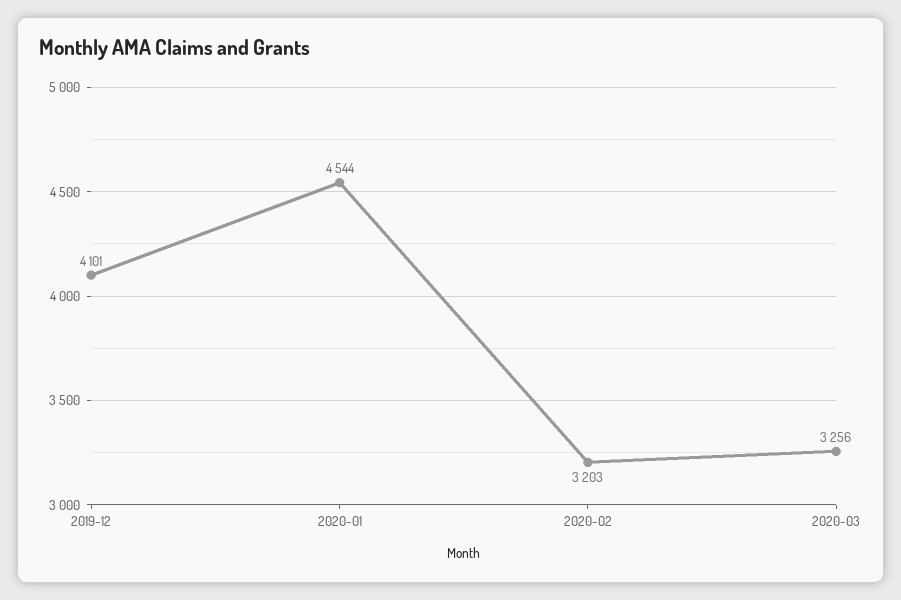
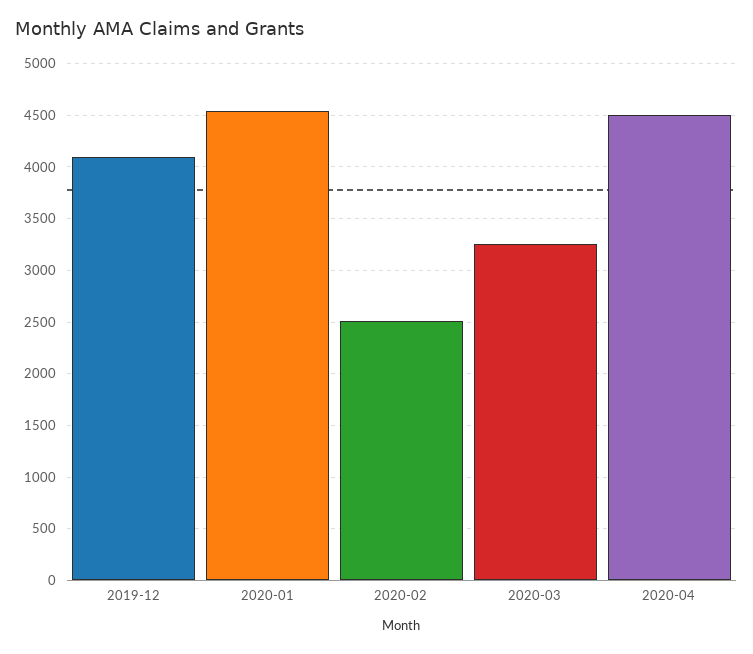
2020-02: 3203 -> 2500
2020-04: none -> 4500

